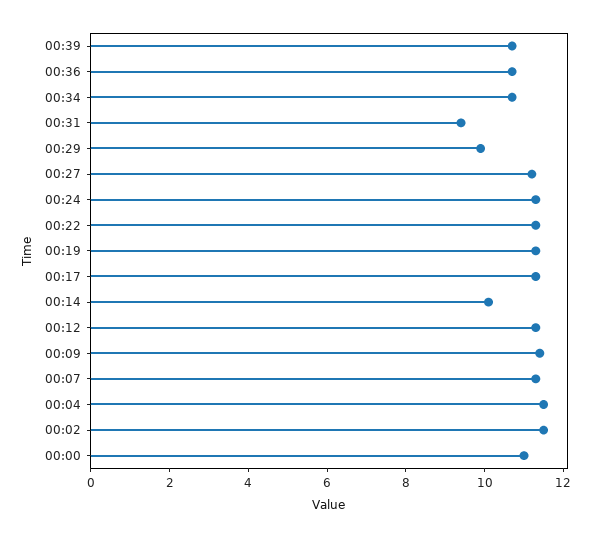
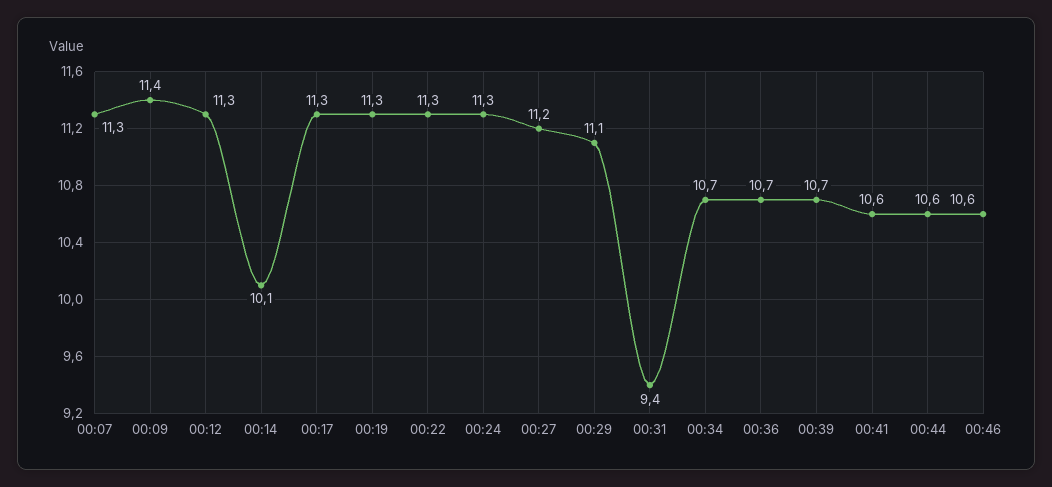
00:29: 10 -> 11.1
00:04: 11.5 -> none
00:02: 11.5 -> none
00:00: 11 -> none
00:41: none -> 10.6
00:44: none -> 10.6
00:46: none -> 10.6

